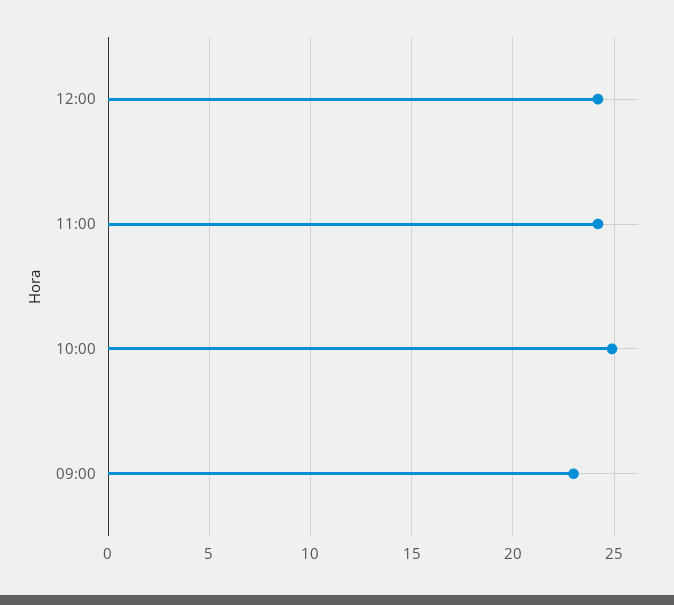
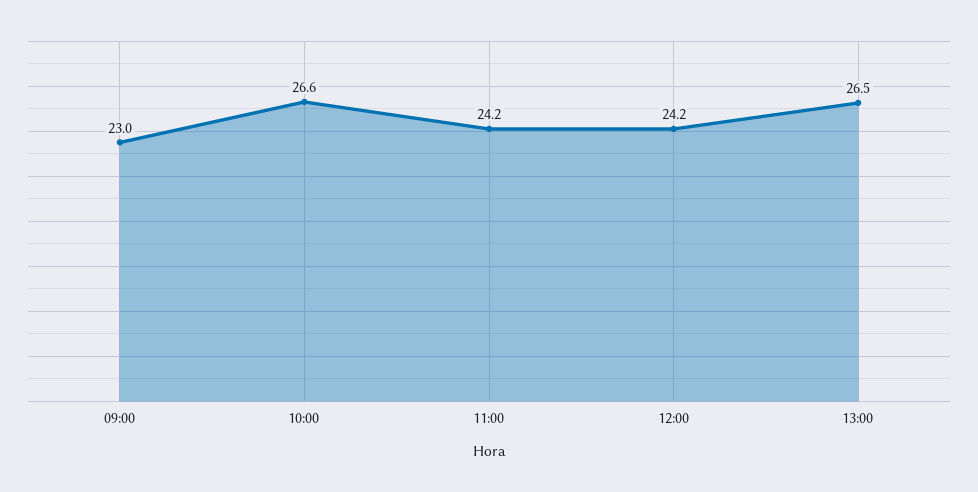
10:00: 25 -> 26.6
13:00: none -> 26.5

